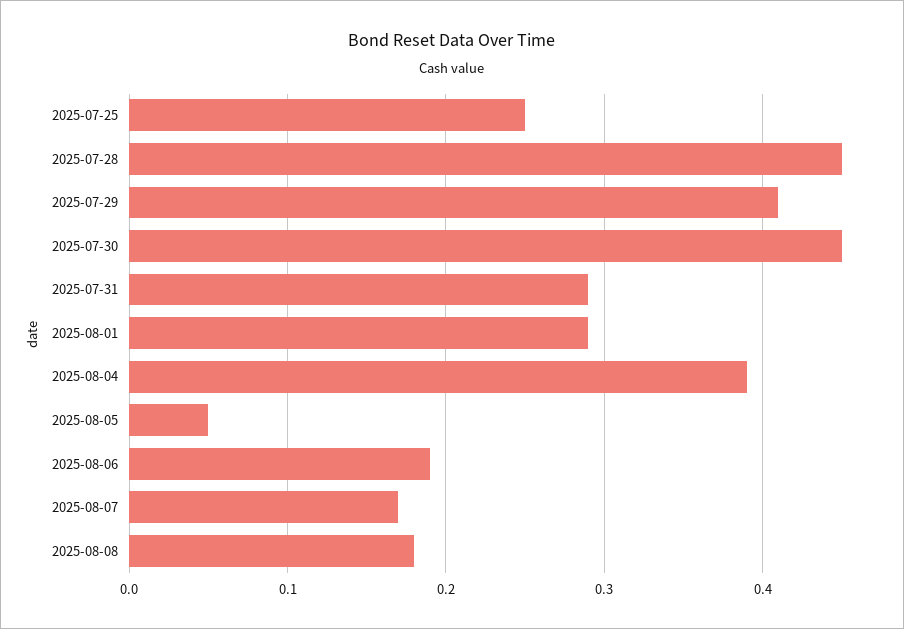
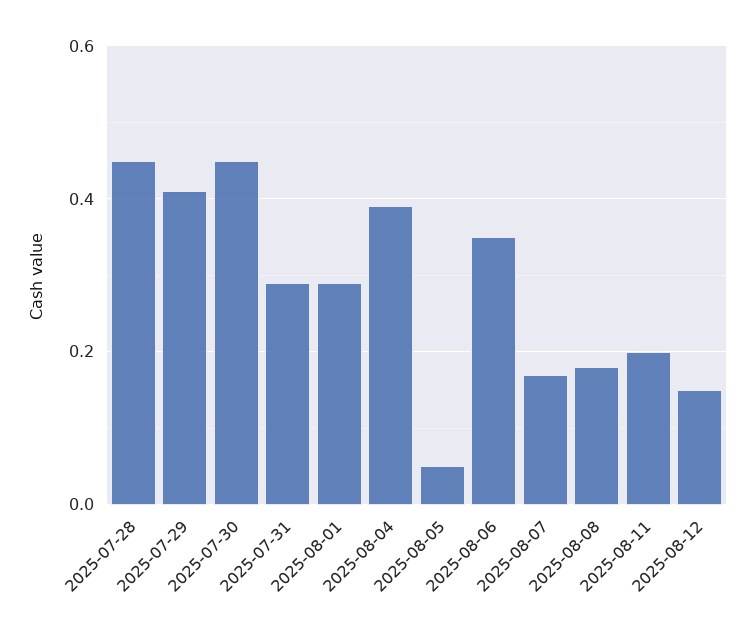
2025-07-25: 0.25 -> none
2025-08-06: 0.19 -> 0.35
2025-08-11: none -> 0.2
2025-08-12: none -> 0.15

